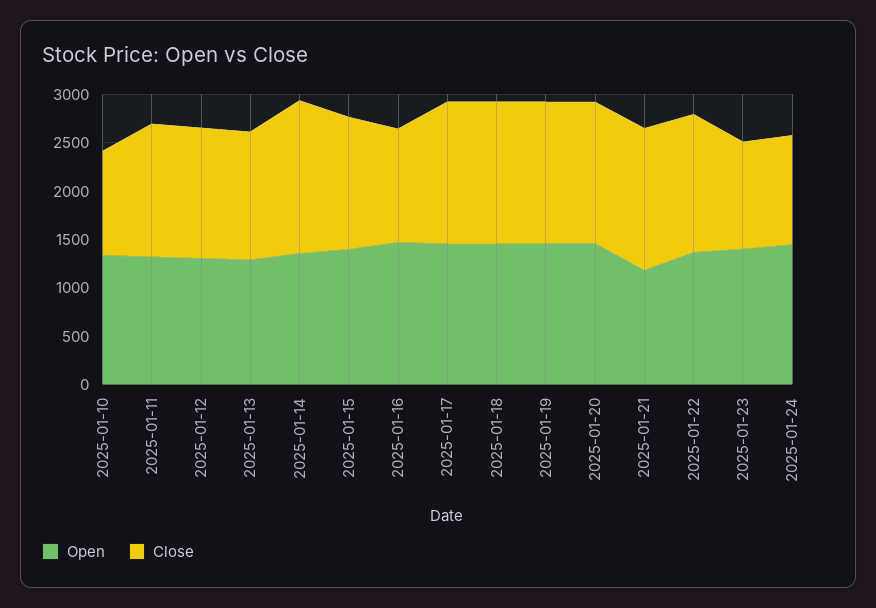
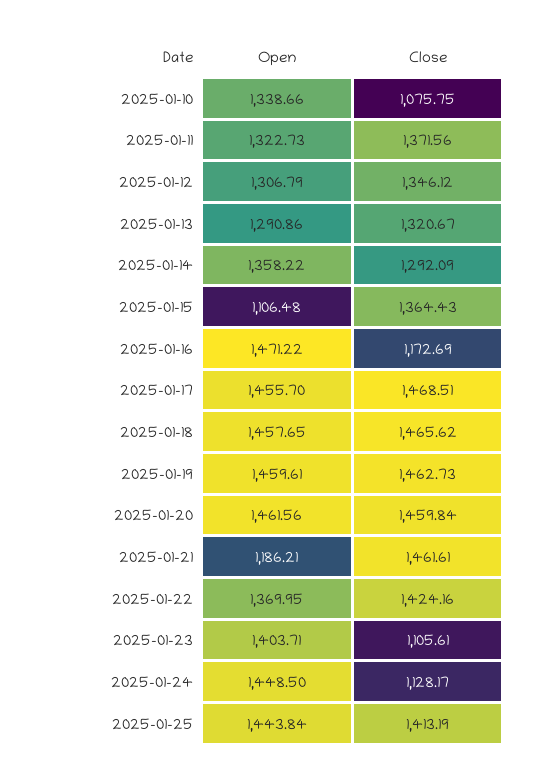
Close, 2025-01-14: 1600 -> 1292.09
Open, 2025-01-15: 1400 -> 1106.48
Open, 2025-01-25: none -> 1443.84
Close, 2025-01-25: none -> 1413.19

